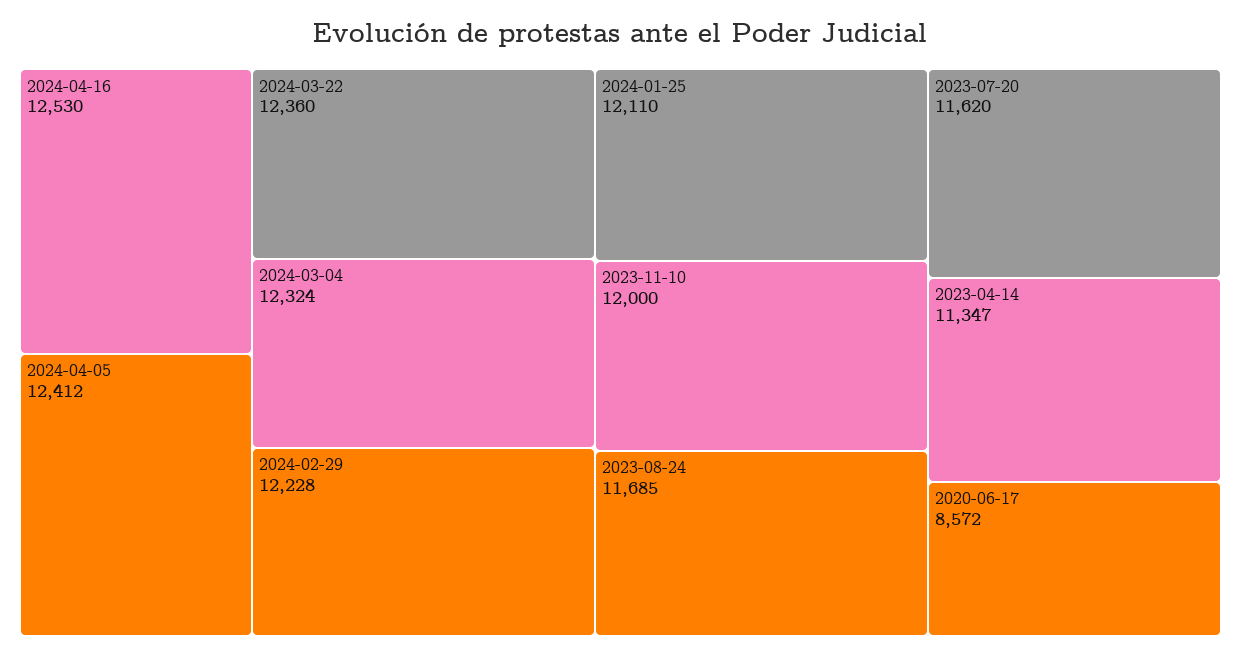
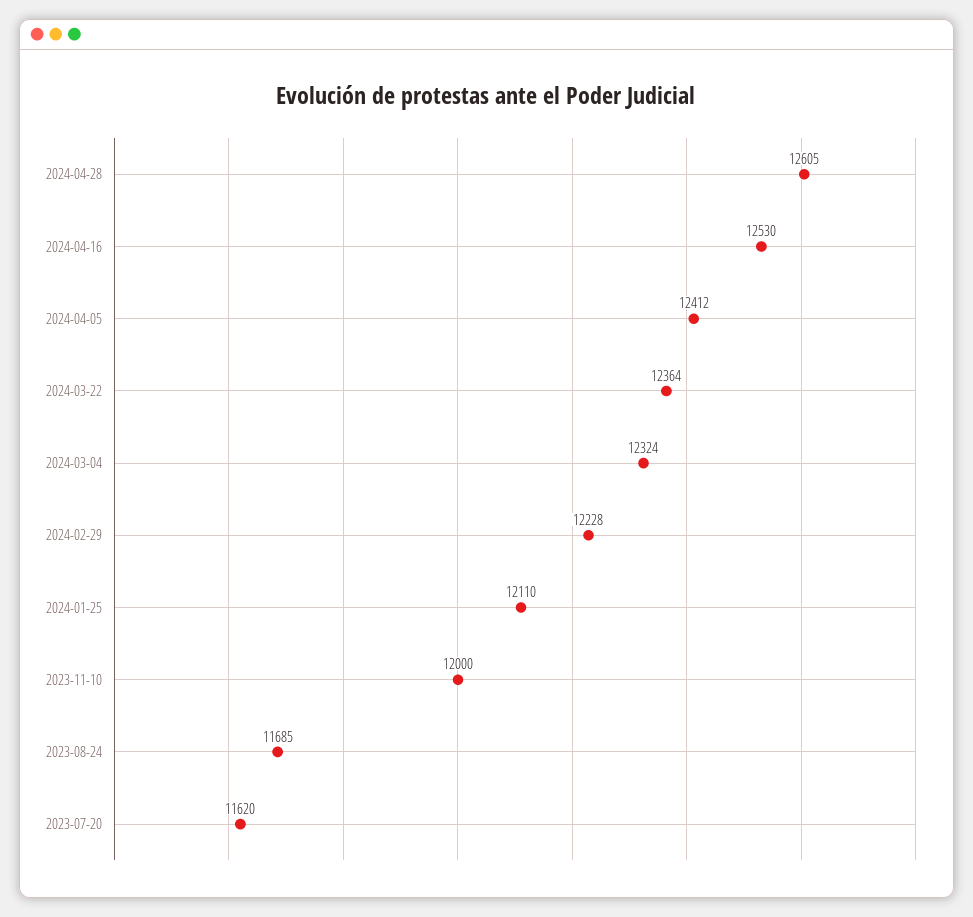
2024-03-22: 12360 -> 12364
2023-04-14: 11347 -> none
2020-06-17: 8572 -> none
2024-04-28: none -> 12605

